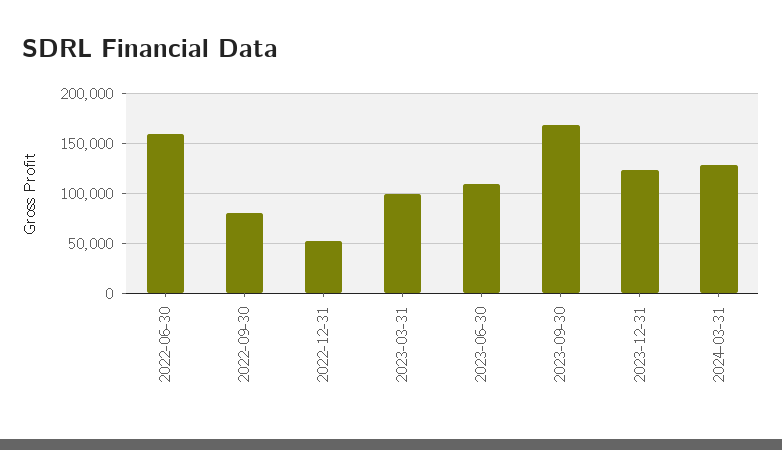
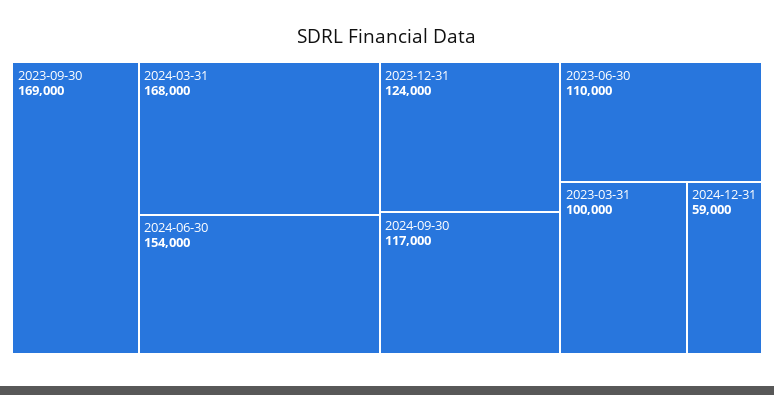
2022-06-30: 160000 -> none
2022-09-30: 80000 -> none
2022-12-31: 50000 -> none
2024-03-31: 130000 -> 168000
2024-06-30: none -> 154000
2024-09-30: none -> 117000
2024-12-31: none -> 59000

